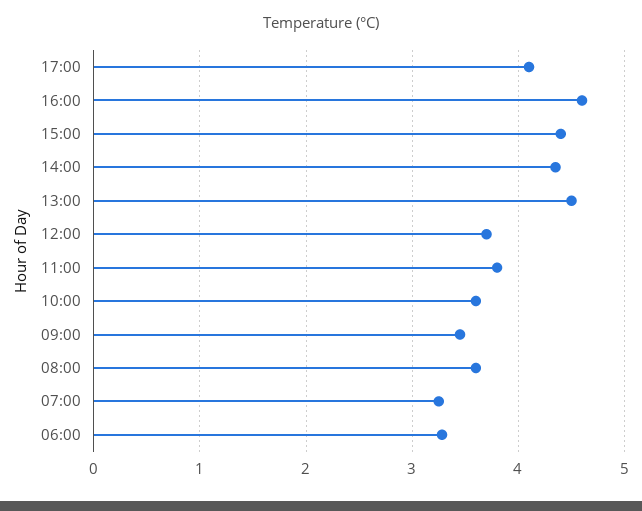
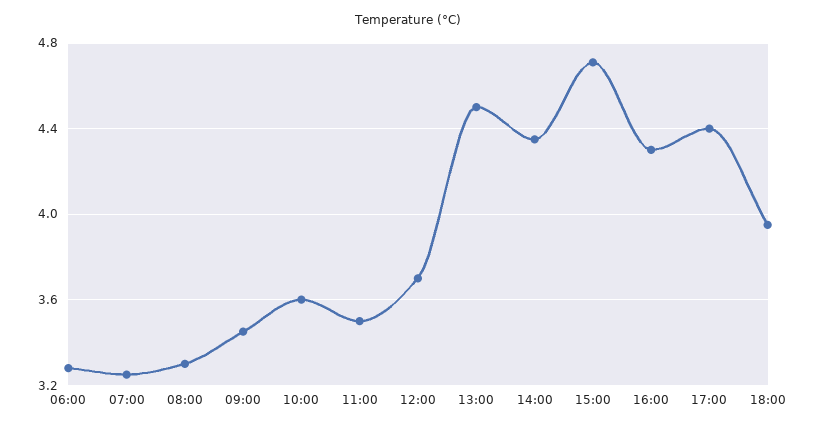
17:00: 4.1 -> 4.4
16:00: 4.6 -> 4.3
15:00: 4.4 -> 4.7
11:00: 3.8 -> 3.5
08:00: 3.6 -> 3.3
18:00: none -> 3.95

